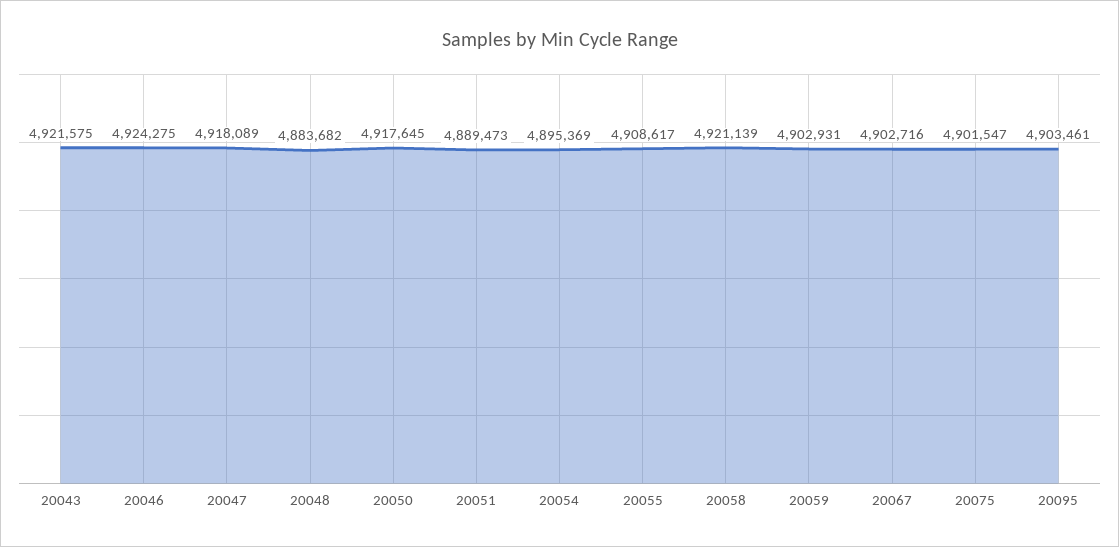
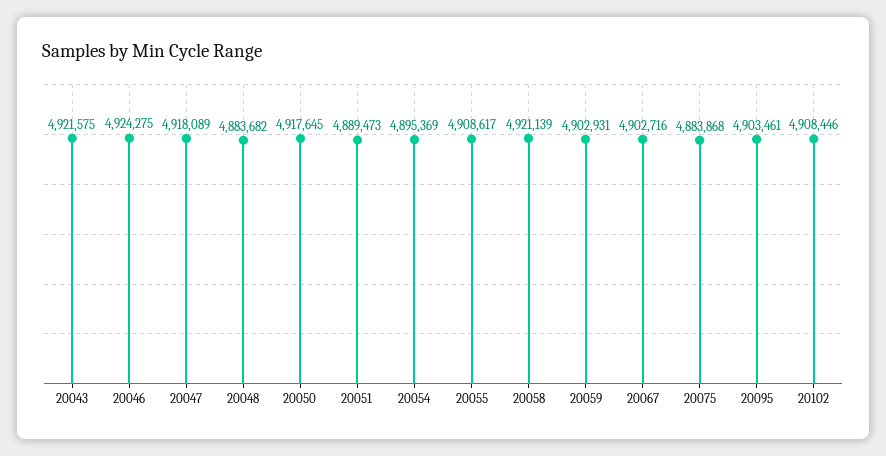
20075: 4901547 -> 4883868
20102: none -> 4908446

